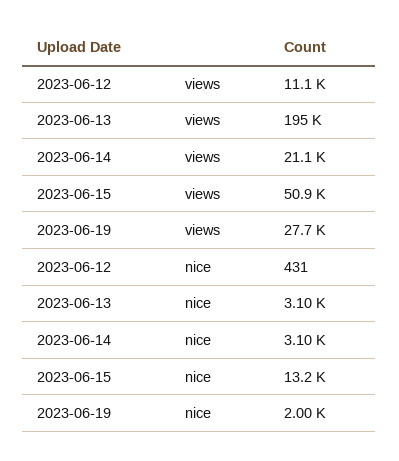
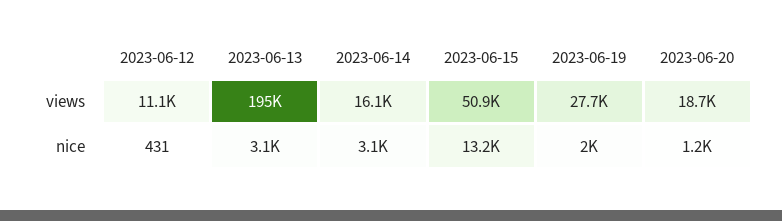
2023-06-14, views: 21100 -> 16100
2023-06-20, views: none -> 18700
2023-06-20, nice: none -> 1200

